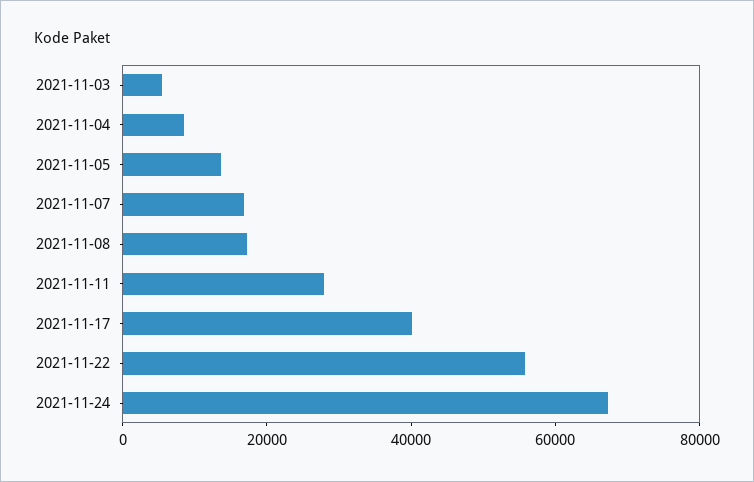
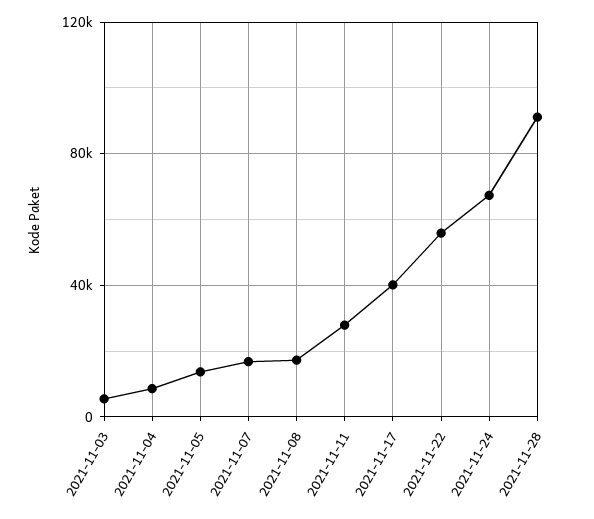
2021-11-28: none -> 90000

